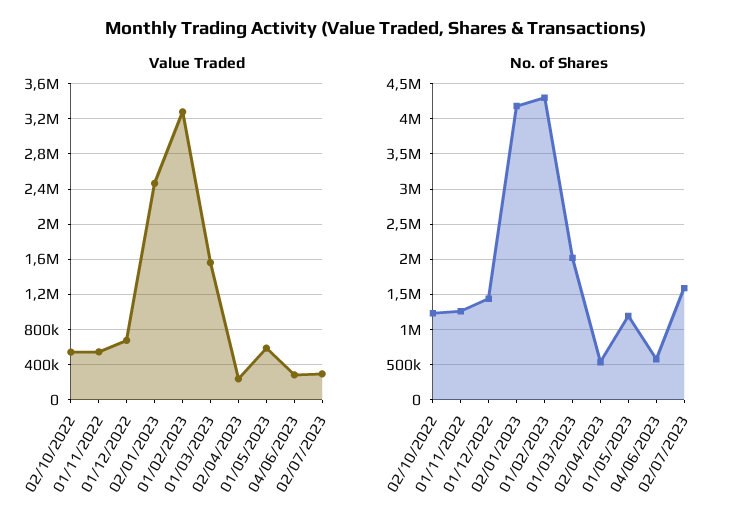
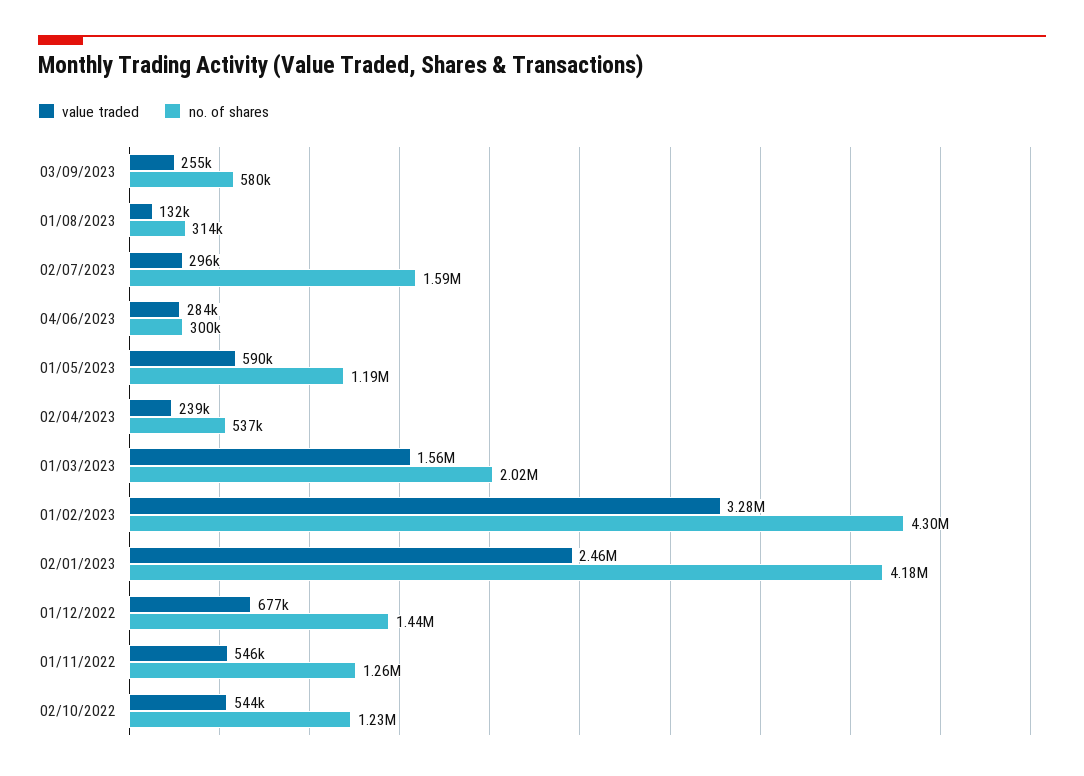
No. of Shares, 04/06/2023: 600000 -> 300000
Value Traded, 03/09/2023: none -> 255000
No. of Shares, 03/09/2023: none -> 580000
Value Traded, 01/08/2023: none -> 132000
No. of Shares, 01/08/2023: none -> 314000

